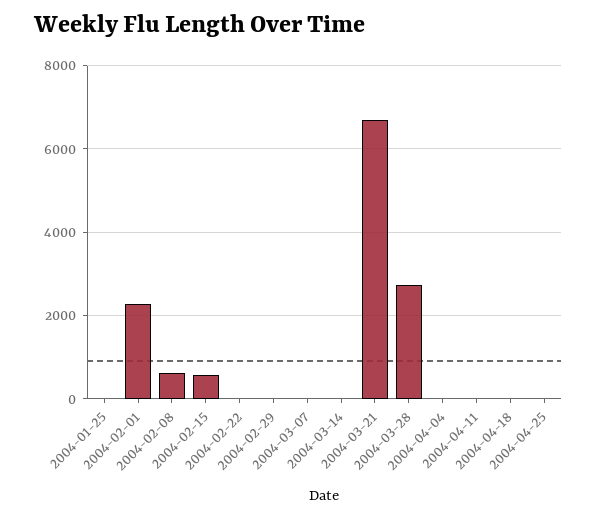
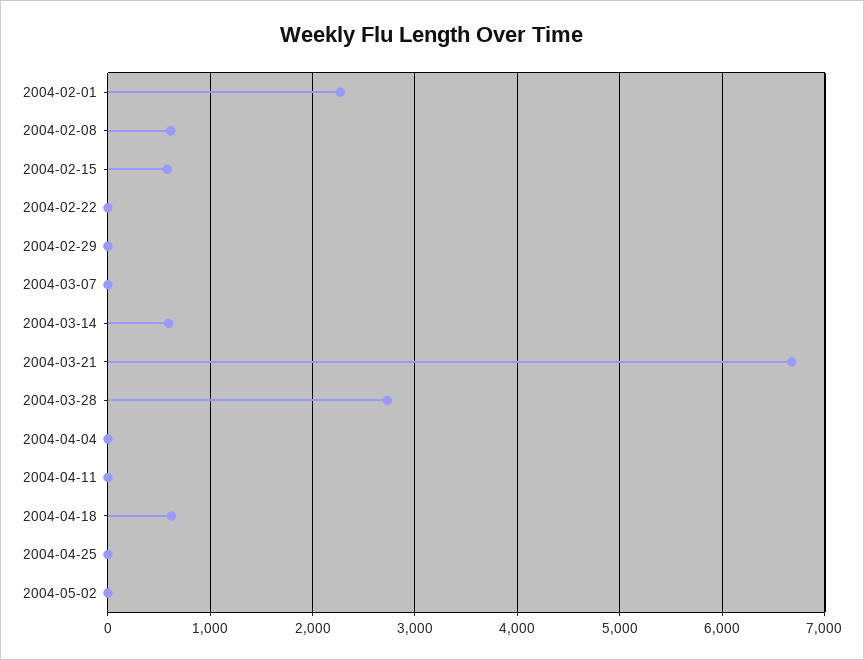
2004-01-25: 0 -> none
2004-03-14: 0 -> 600
2004-04-18: 0 -> 600
2004-05-02: none -> 0

